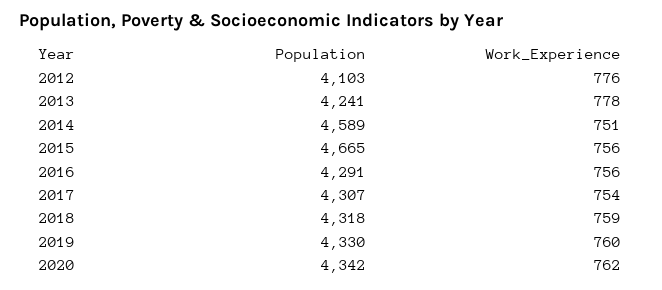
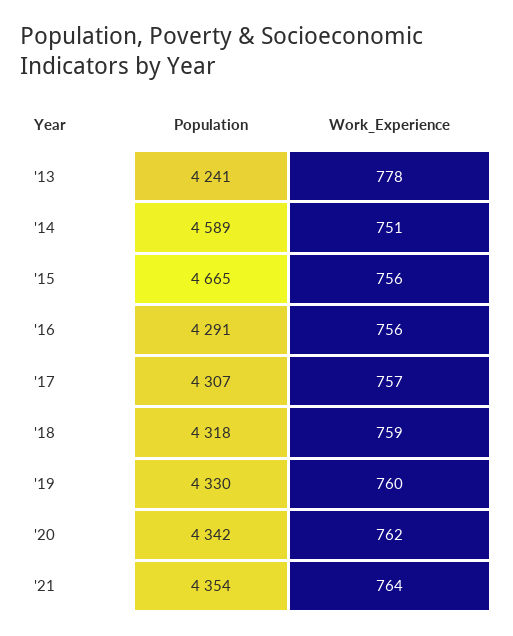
Population, 2012: 4103 -> none
Work_Experience, 2012: 776 -> none
Work_Experience, 2017: 754 -> 757
Population, '21: none -> 4354
Work_Experience, '21: none -> 764

